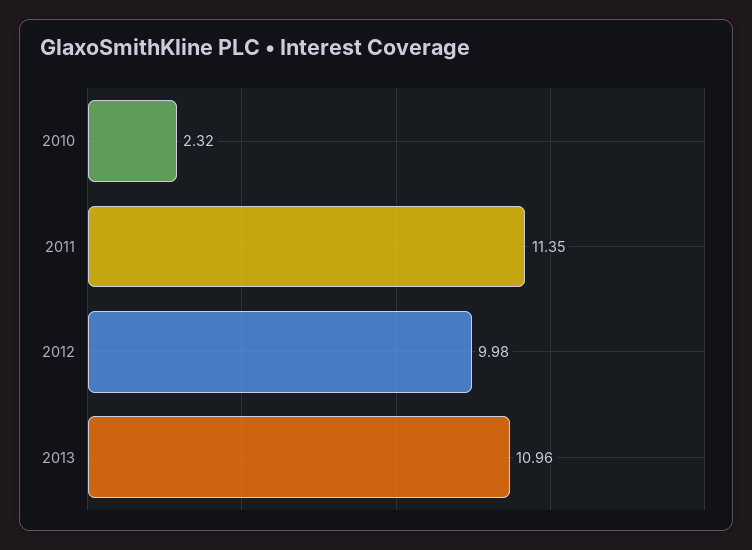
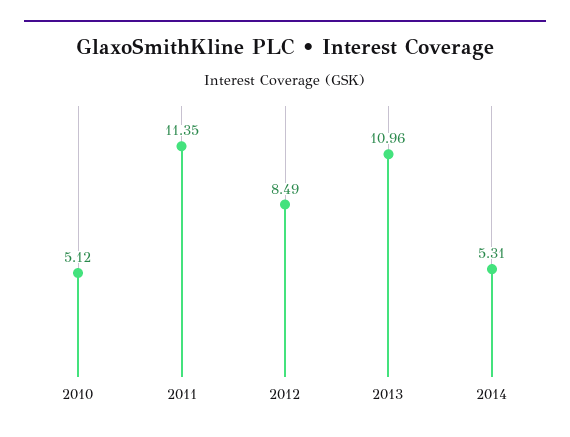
2010: 2.32 -> 5.12
2012: 9.98 -> 8.49
2014: none -> 5.31

